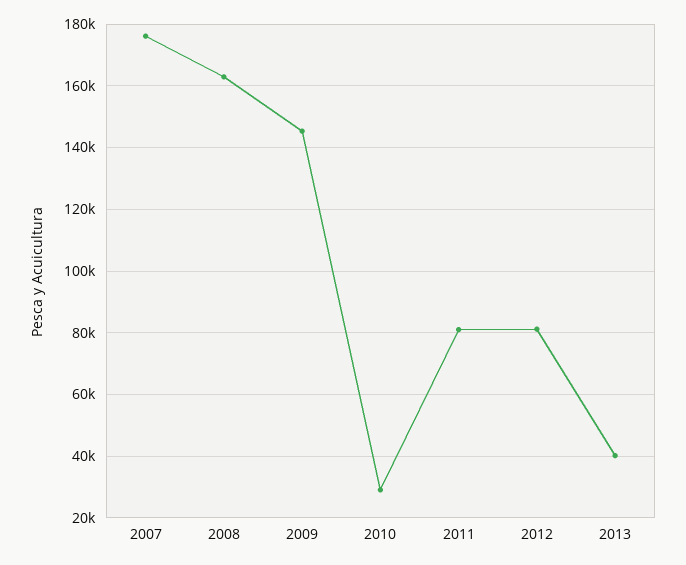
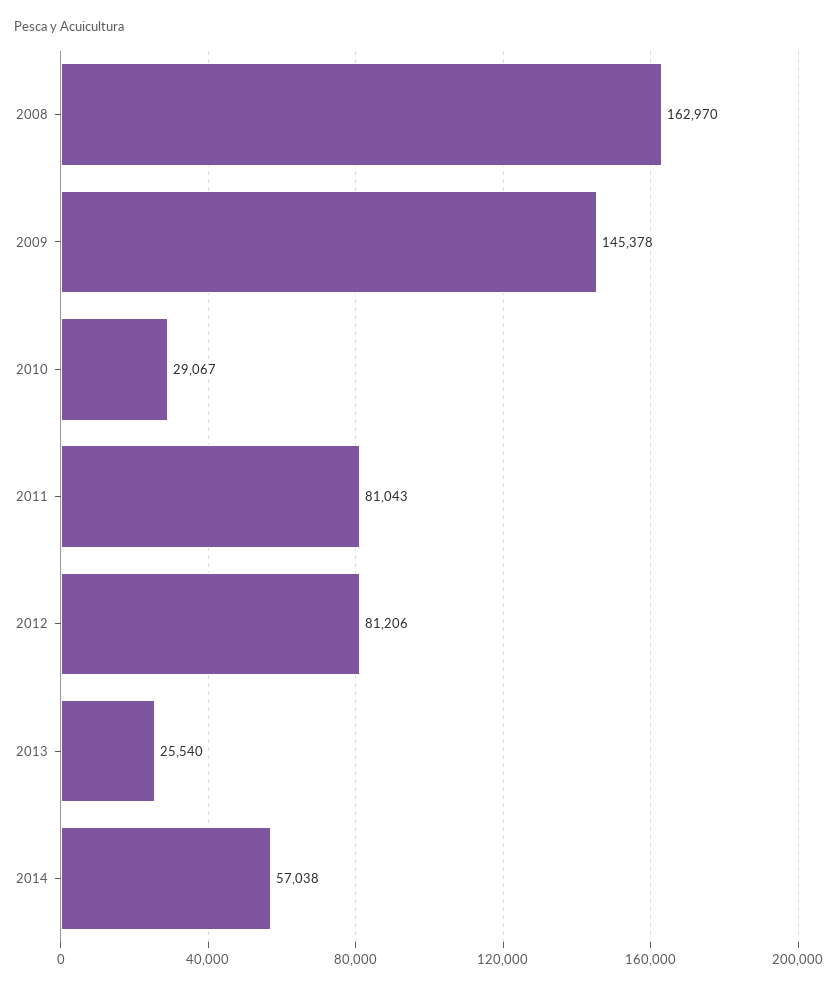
2007: 176000 -> none
2013: 40000 -> 25540
2014: none -> 57038

